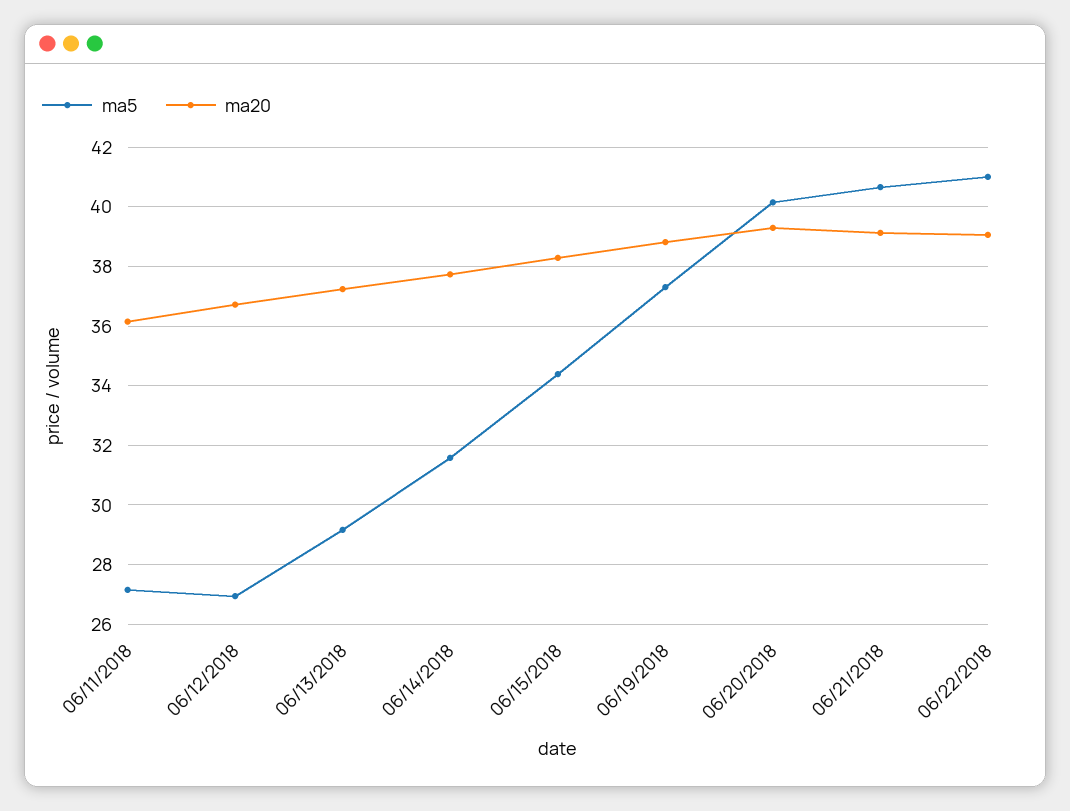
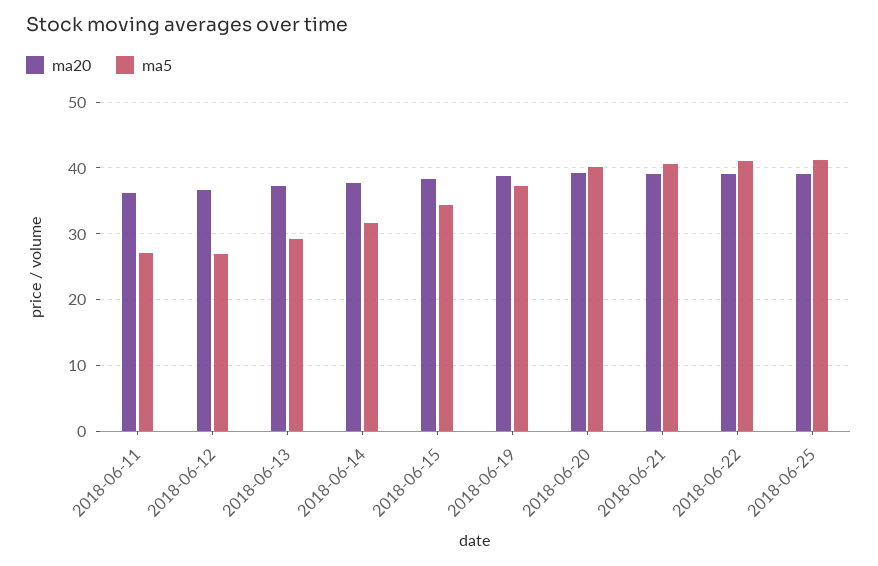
ma20, 2018-06-25: none -> 39
ma5, 2018-06-25: none -> 41

